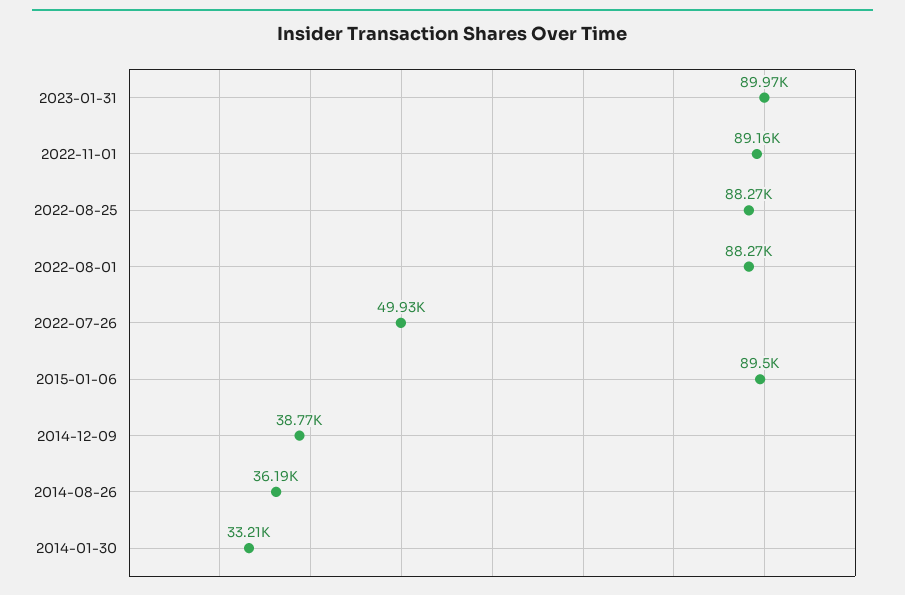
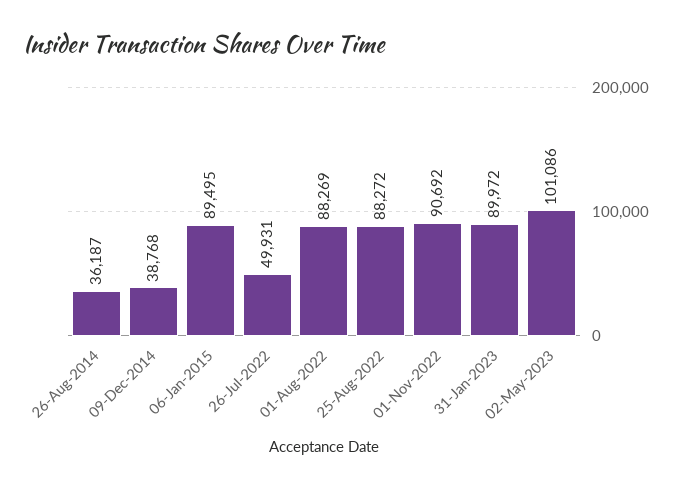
2022-11-01: 89160 -> 90692
2014-01-30: 33210 -> none
02-May-2023: none -> 101086

